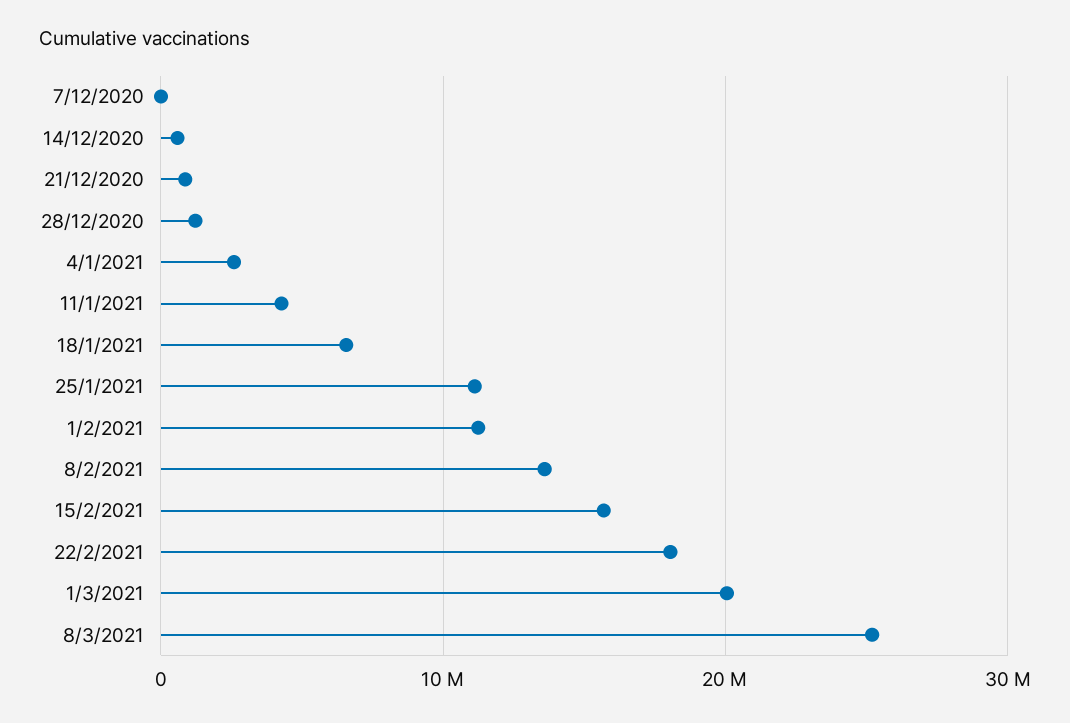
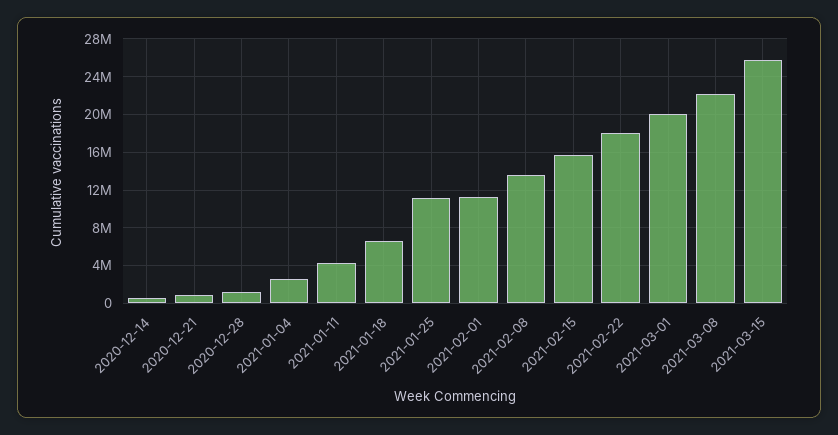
7/12/2020: 0 -> none
8/3/2021: 25000000 -> 22000000
2021-03-15: none -> 26000000

